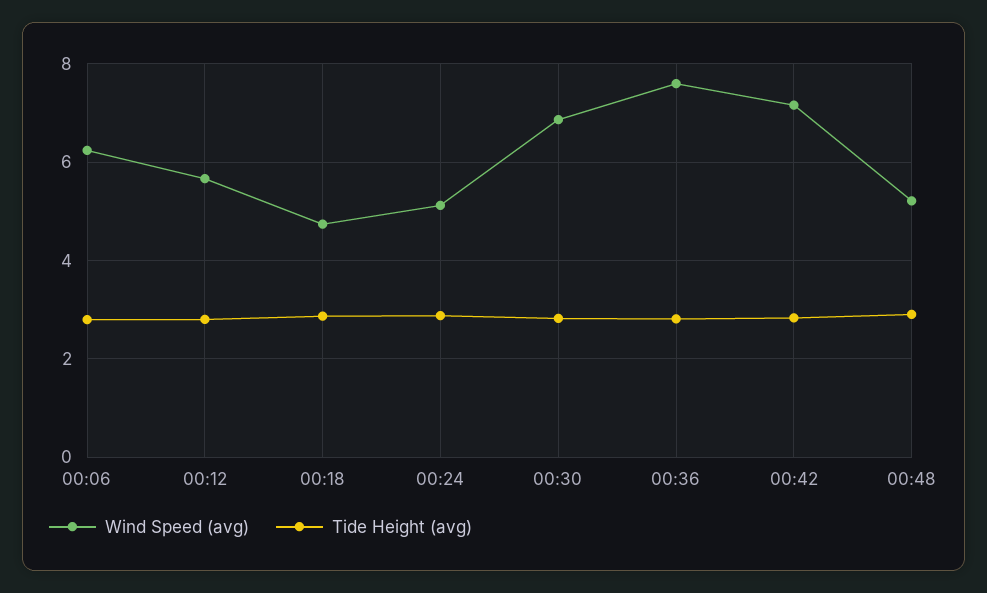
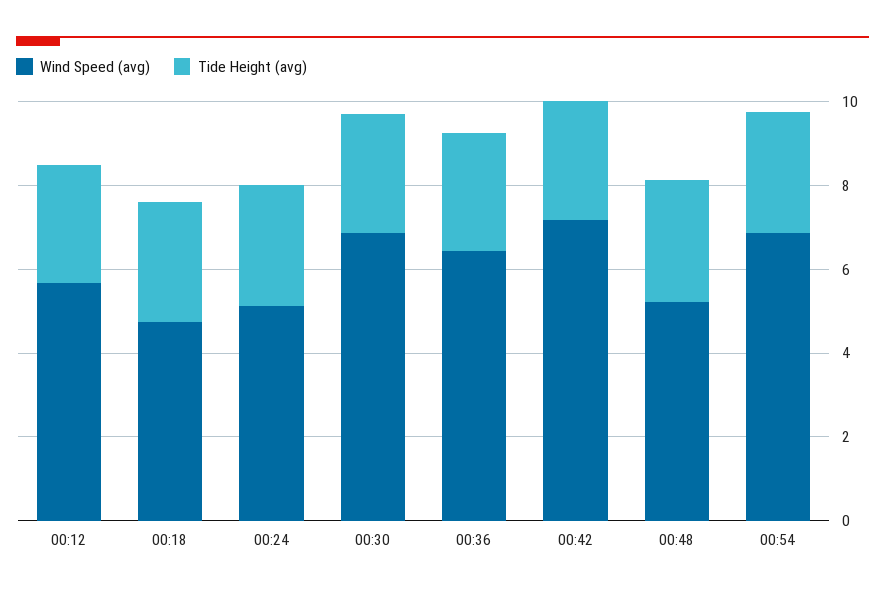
Wind Speed (avg), 00:06: 6.2 -> none
Tide Height (avg), 00:06: 2.8 -> none
Wind Speed (avg), 00:36: 7.6 -> 6.5
Wind Speed (avg), 00:54: none -> 7
Tide Height (avg), 00:54: none -> 3

